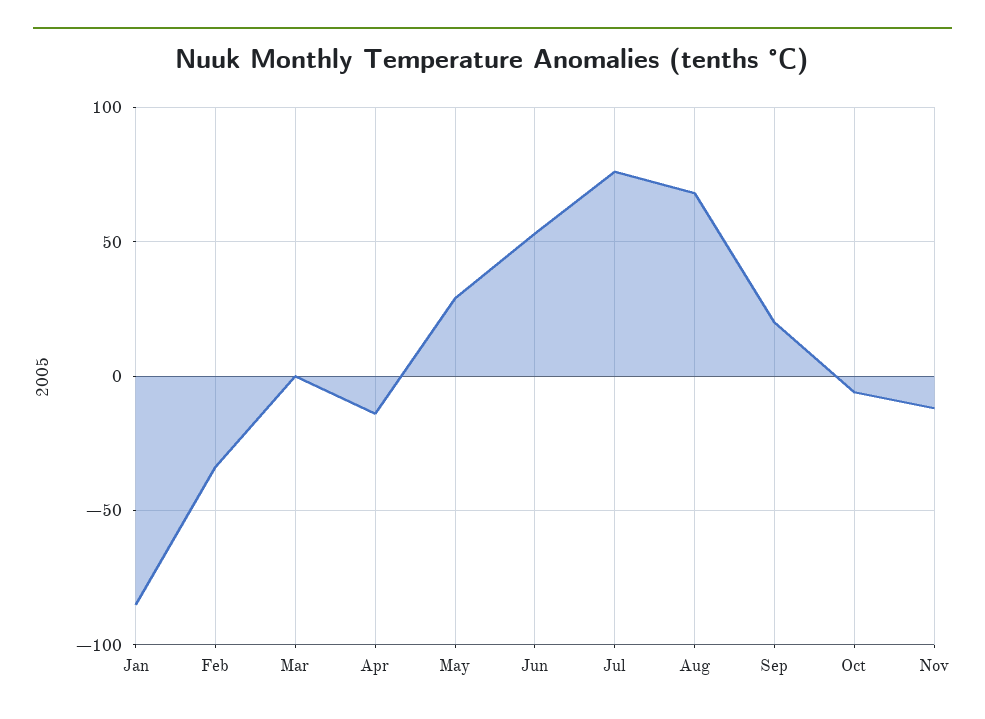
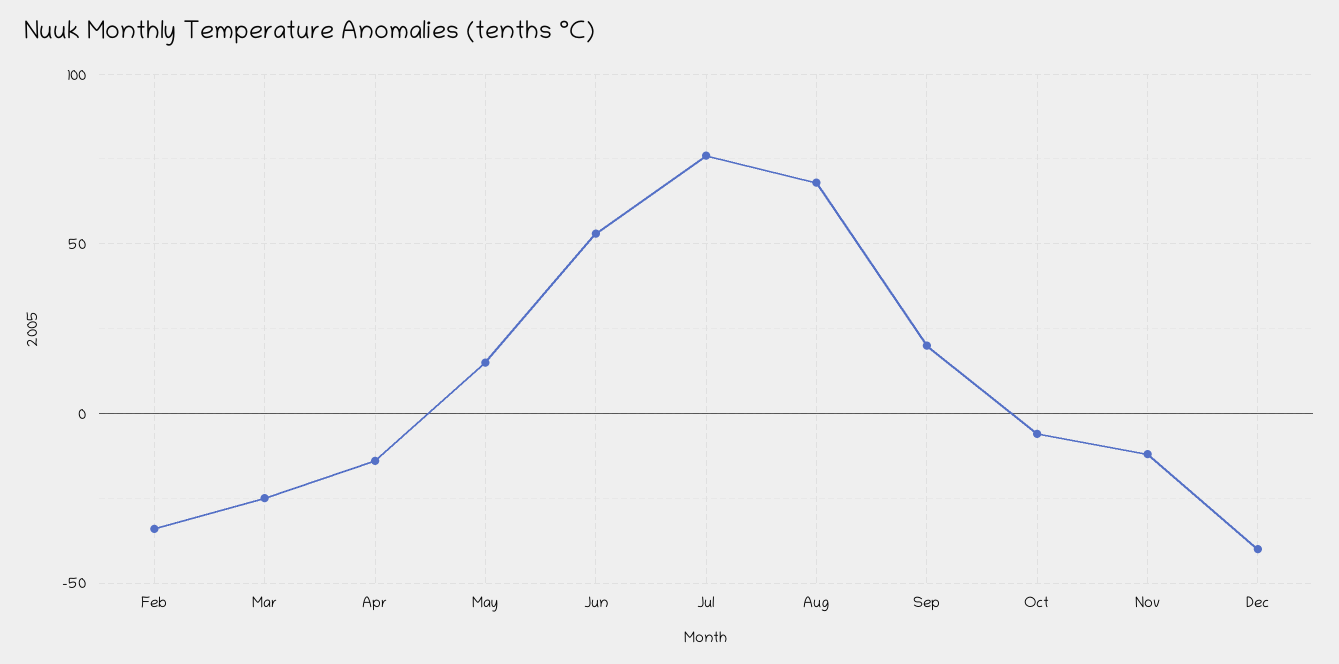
Jan: -85 -> none
Mar: 0 -> -25
May: 30 -> 15
Dec: none -> -40

